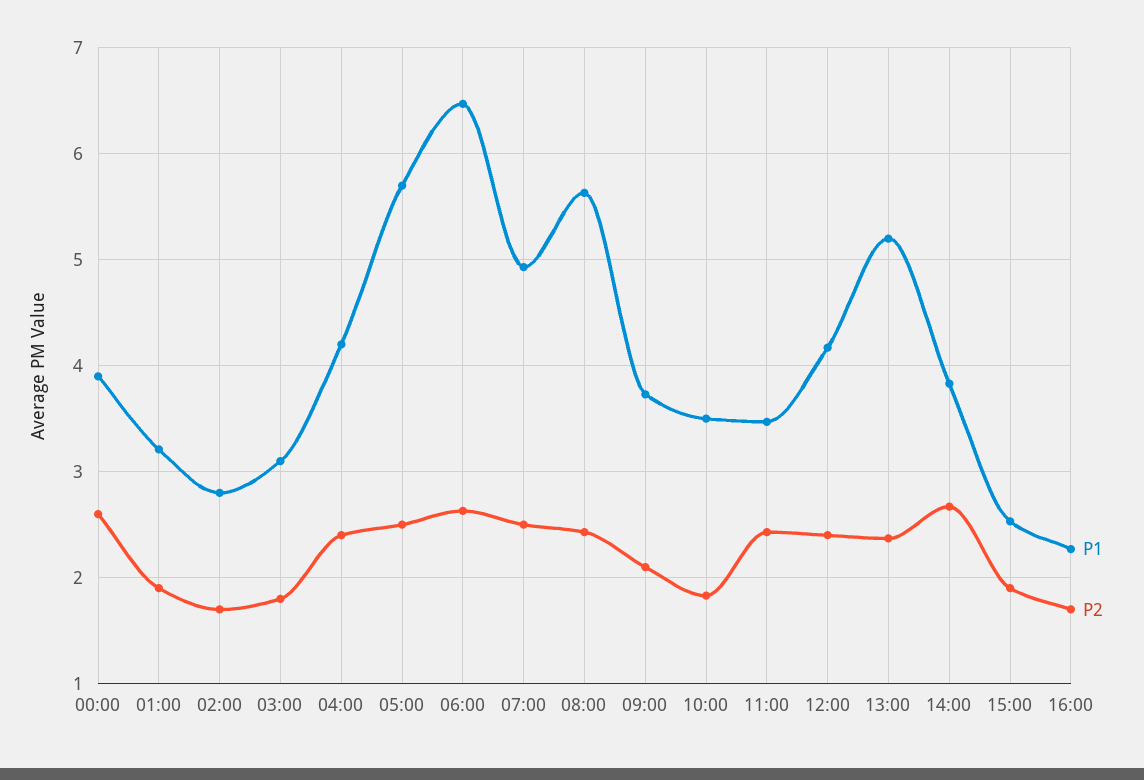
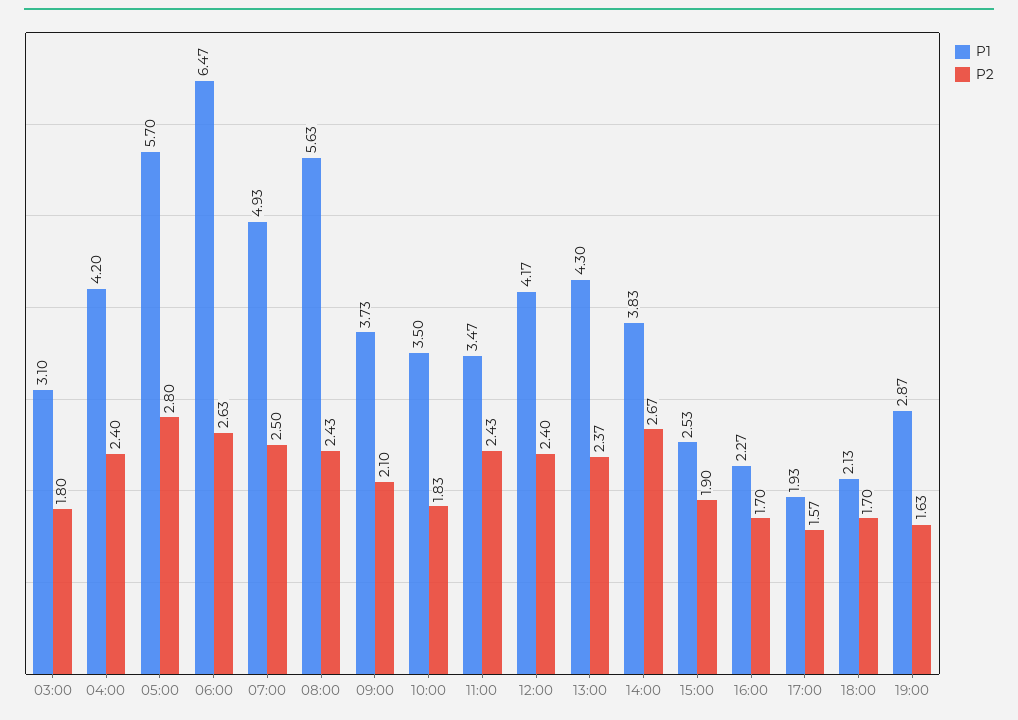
P1, 00:00: 3.9 -> none
P2, 00:00: 2.6 -> none
P1, 01:00: 3.2 -> none
P2, 01:00: 1.9 -> none
P1, 02:00: 2.8 -> none
P2, 02:00: 1.7 -> none
P2, 05:00: 2.5 -> 2.8
P1, 13:00: 5.2 -> 4.3
P1, 17:00: none -> 1.93
P2, 17:00: none -> 1.57
P1, 18:00: none -> 2.13
P2, 18:00: none -> 1.7
P1, 19:00: none -> 2.87
P2, 19:00: none -> 1.63

